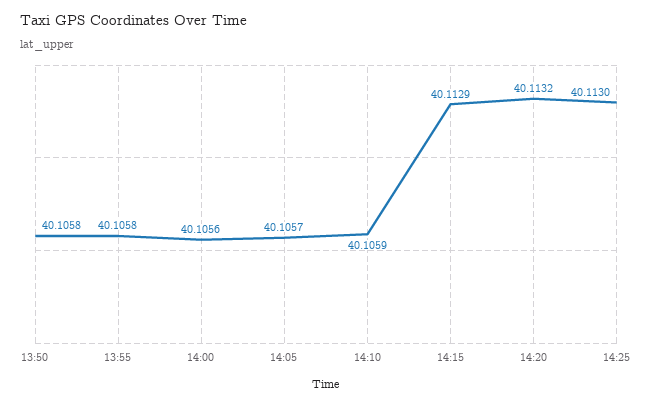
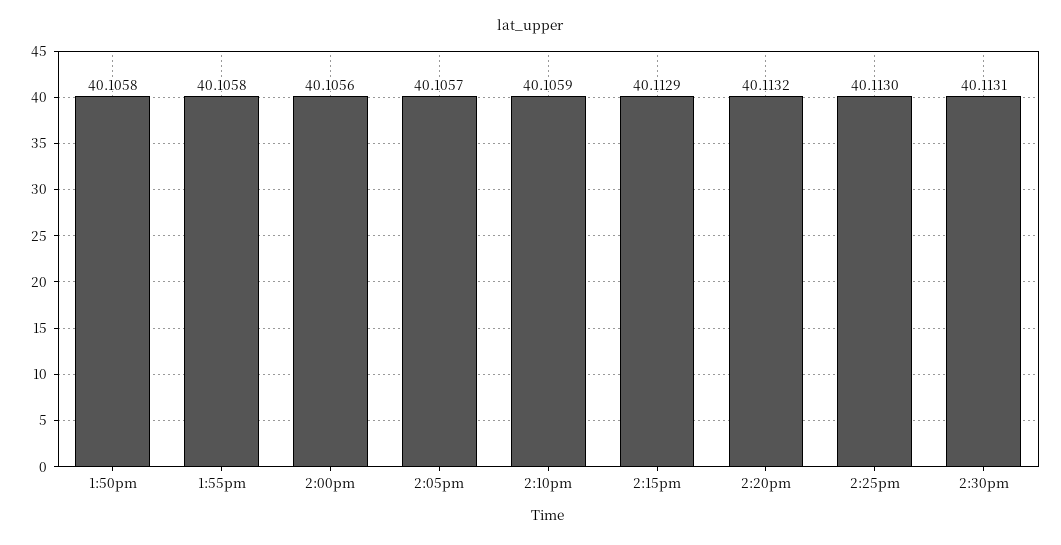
2:30pm: none -> 40.1131

